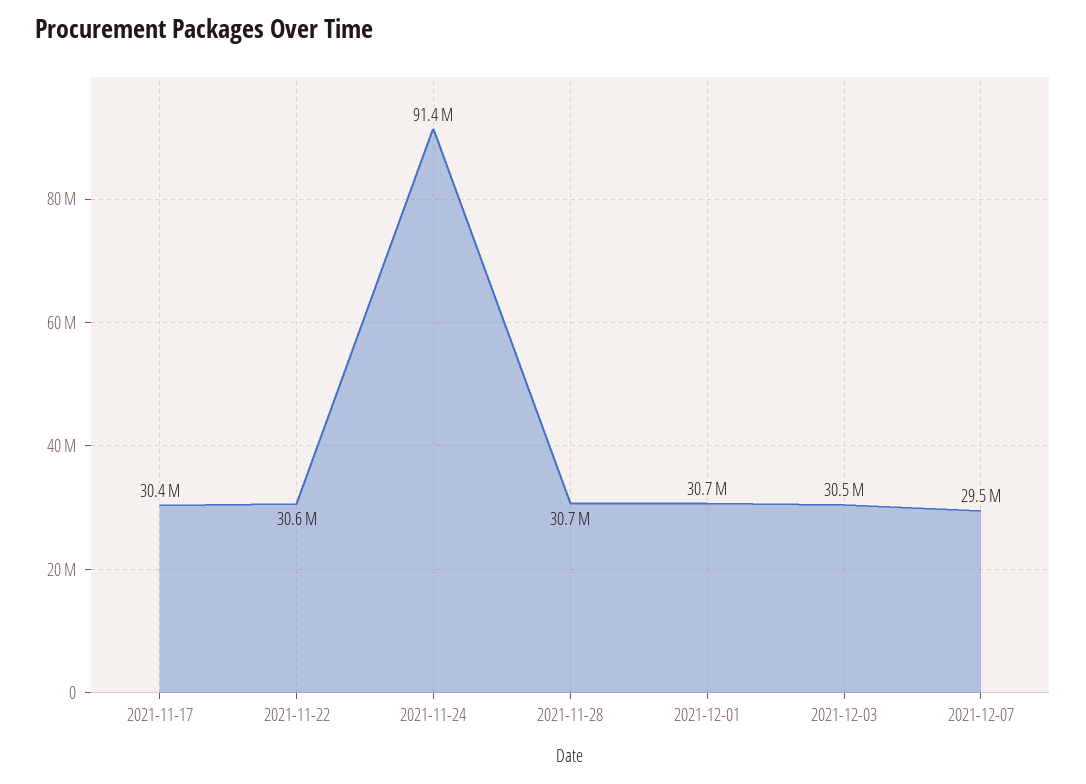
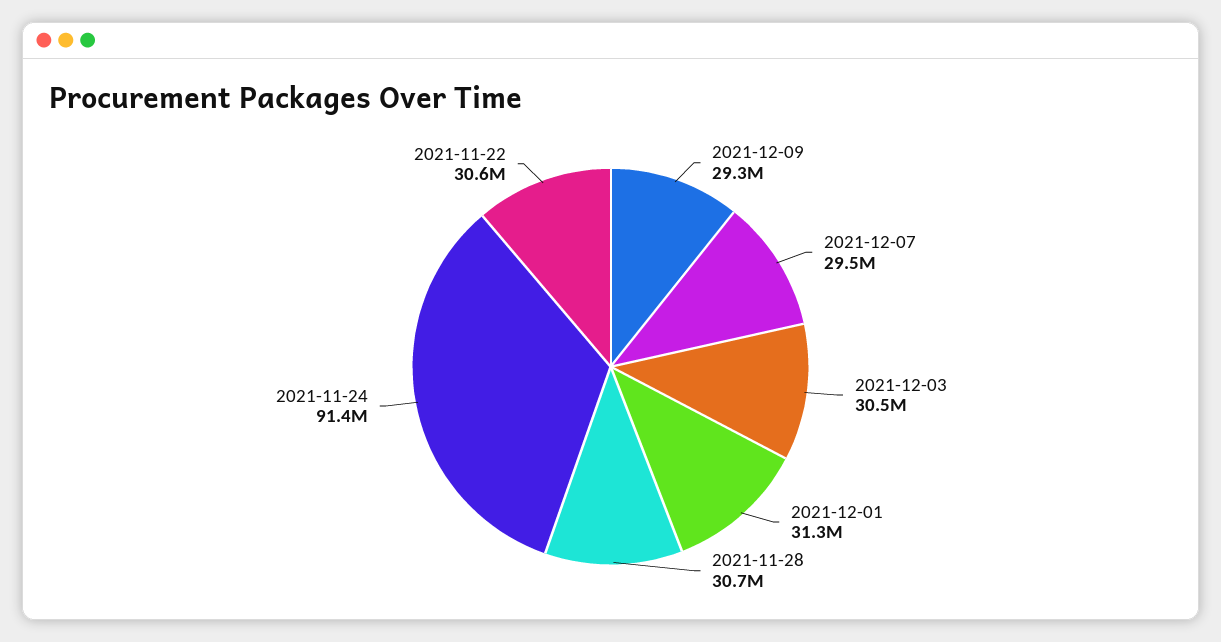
2021-11-17: 30400000 -> none
2021-12-01: 30700000 -> 31300000
2021-12-09: none -> 29300000

